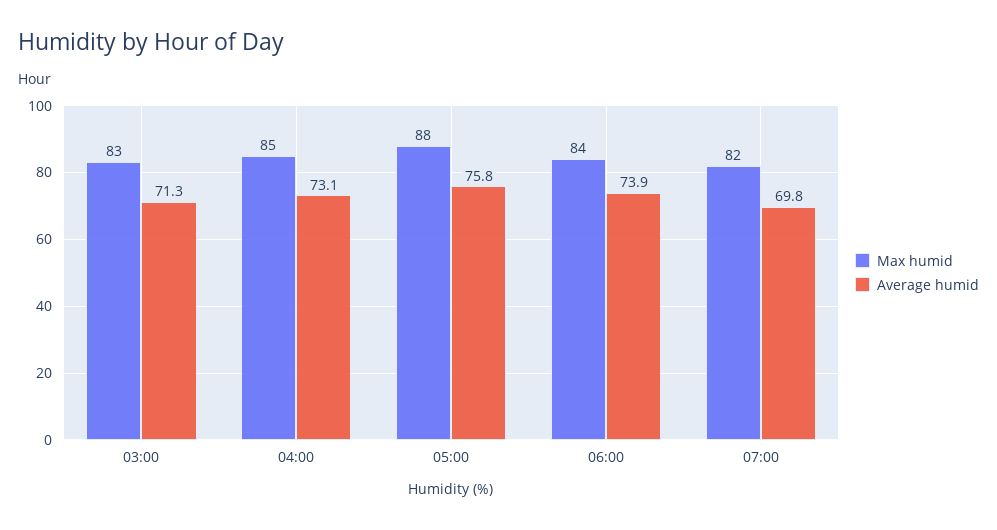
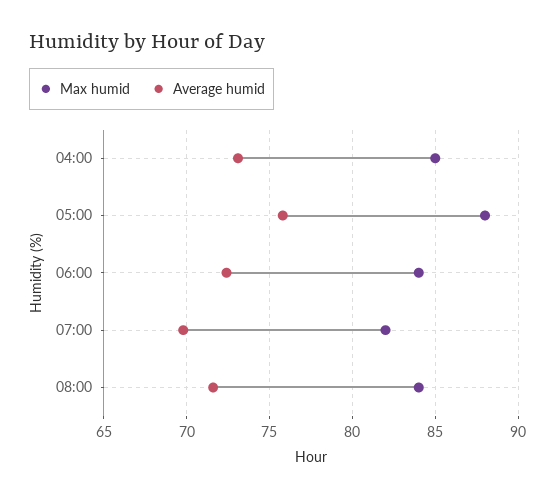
Max humid, 03:00: 83 -> none
Average humid, 03:00: 71.3 -> none
Average humid, 06:00: 73.9 -> 72.5
Max humid, 08:00: none -> 84
Average humid, 08:00: none -> 71.5

